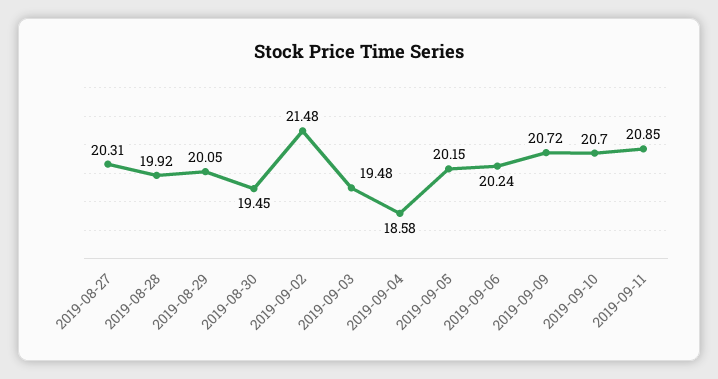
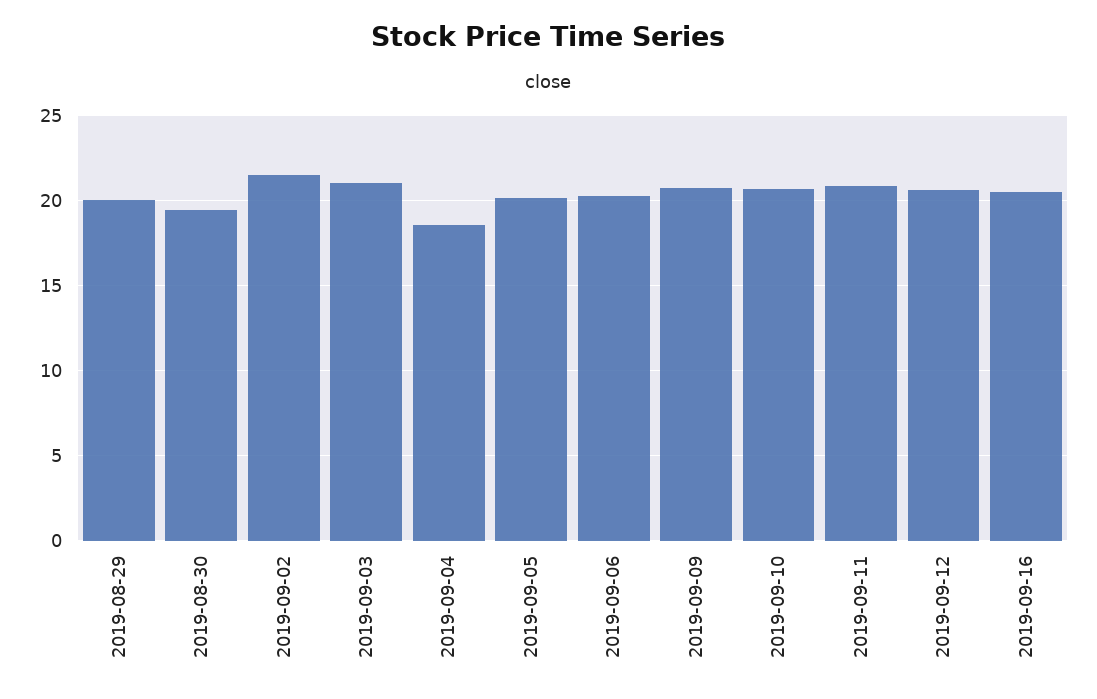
2019-08-27: 20.31 -> none
2019-08-28: 19.92 -> none
2019-09-03: 19.48 -> 21
2019-09-12: none -> 20.5
2019-09-16: none -> 20.5

